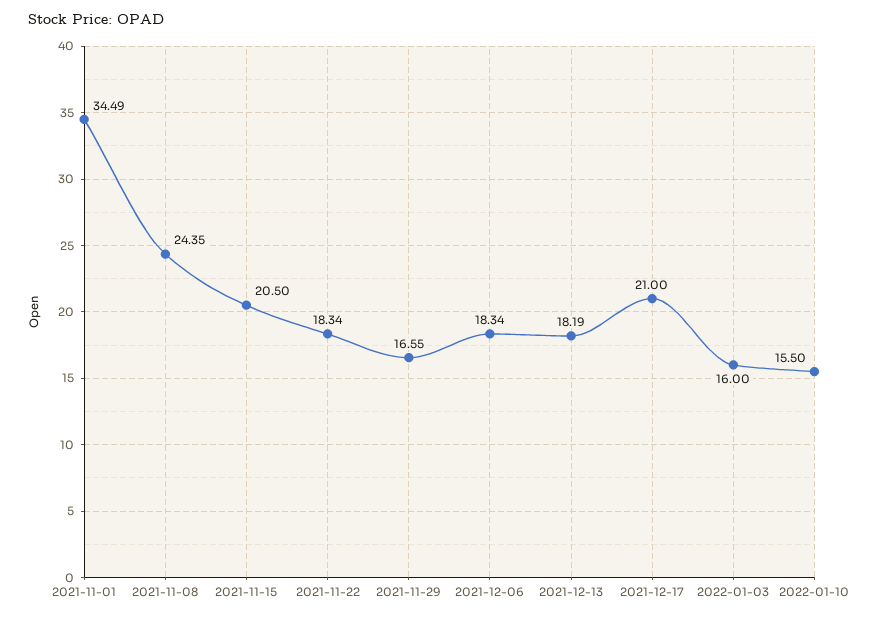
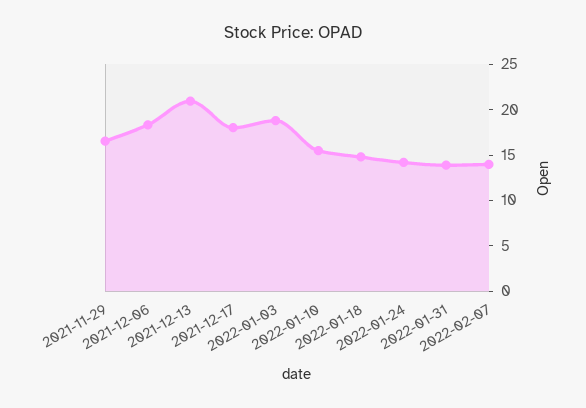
2021-11-01: 34.49 -> none
2021-11-08: 24.35 -> none
2021-11-15: 20.5 -> none
2021-11-22: 18.34 -> none
2021-12-13: 18.19 -> 21
2021-12-17: 21 -> 18
2022-01-03: 16 -> 19
2022-01-18: none -> 15
2022-01-24: none -> 14
2022-01-31: none -> 14
2022-02-07: none -> 14

